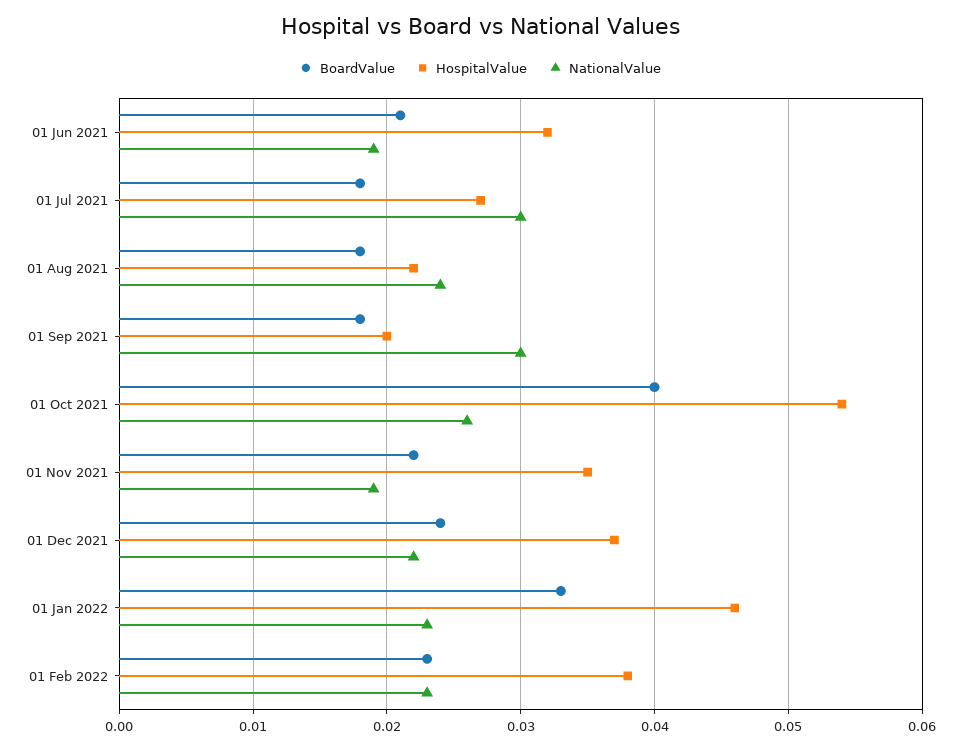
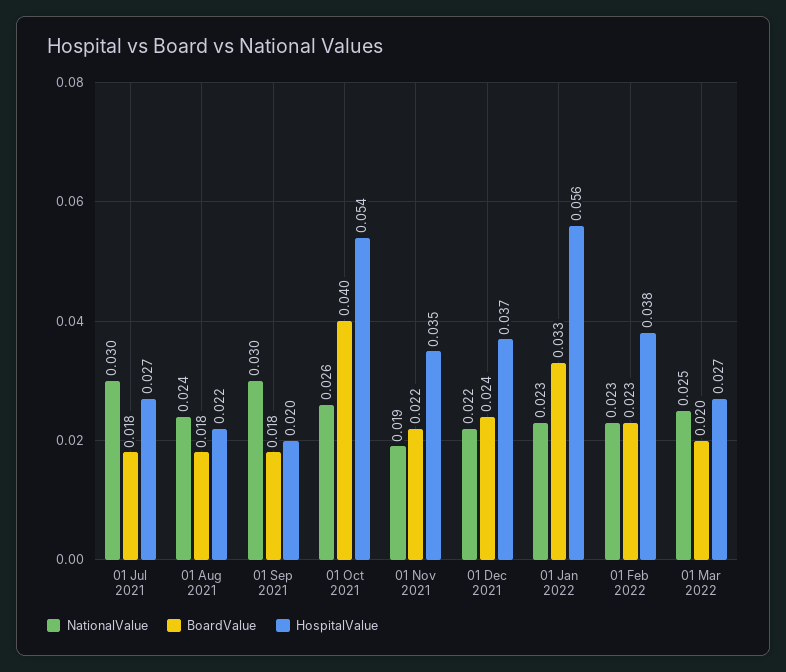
BoardValue, 01 Jun 2021: 0.021 -> none
HospitalValue, 01 Jun 2021: 0.032 -> none
NationalValue, 01 Jun 2021: 0.019 -> none
HospitalValue, 01 Jan 2022: 0.046 -> 0.056
NationalValue, 01 Mar 2022: none -> 0.025
BoardValue, 01 Mar 2022: none -> 0.02
HospitalValue, 01 Mar 2022: none -> 0.027

